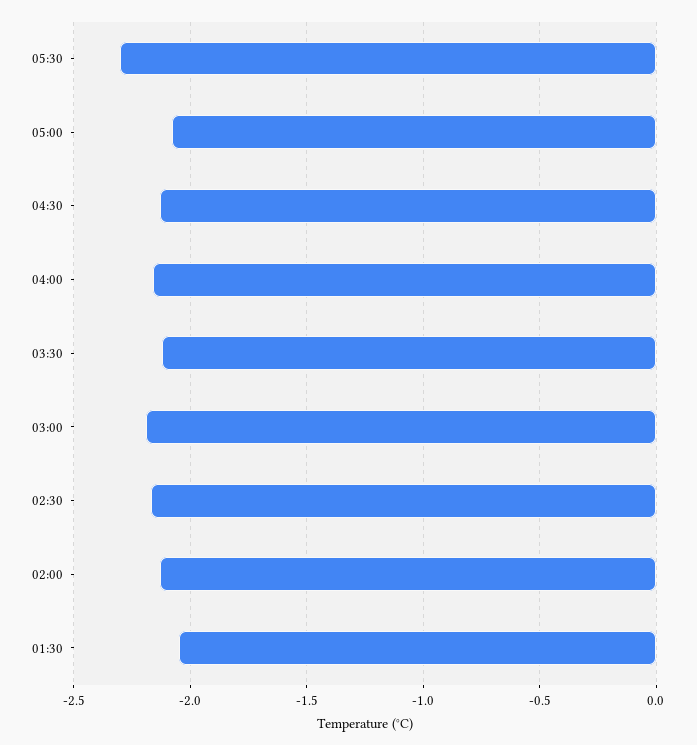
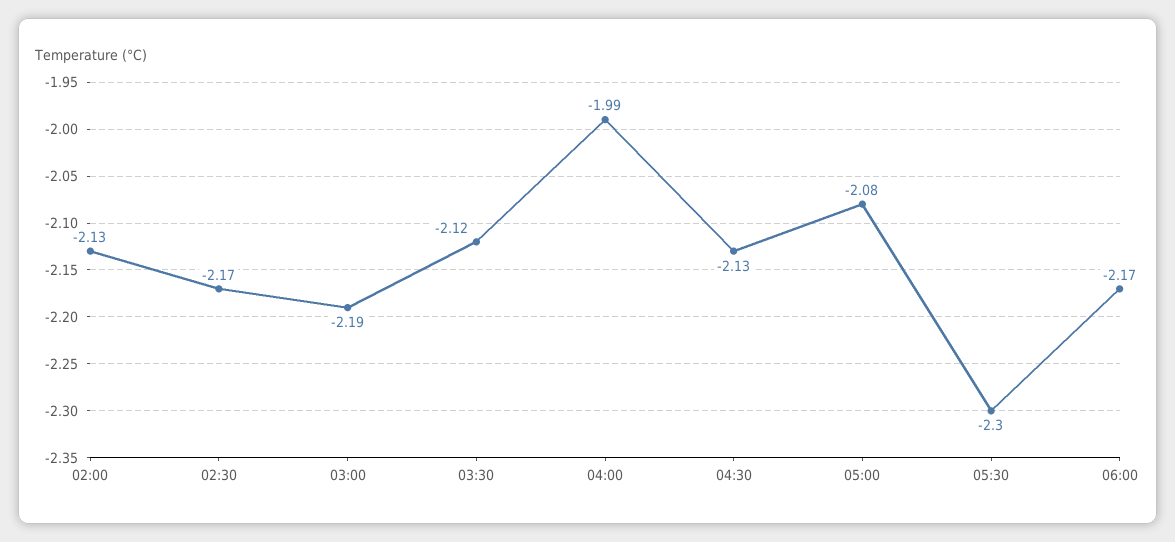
04:00: -2.15 -> -1.99
01:30: -2.05 -> none
06:00: none -> -2.17

